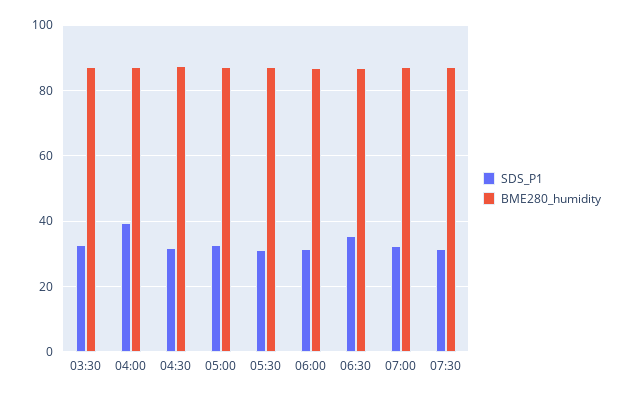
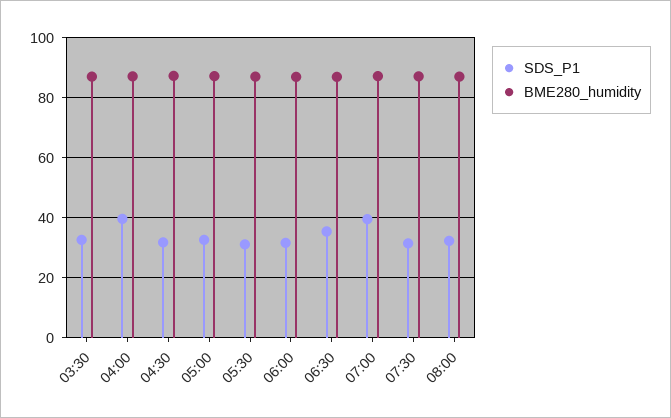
SDS_P1, 07:00: 32 -> 40
SDS_P1, 08:00: none -> 32.5
BME280_humidity, 08:00: none -> 87.5

